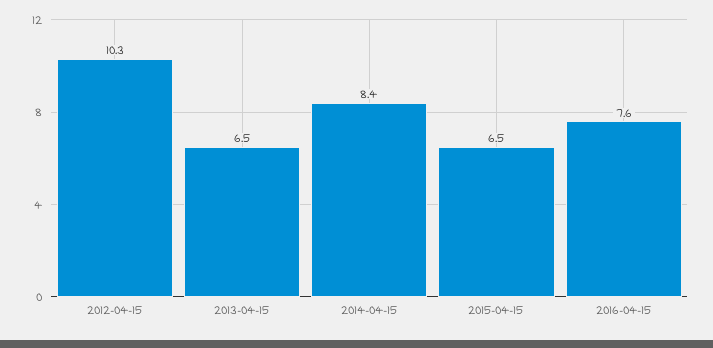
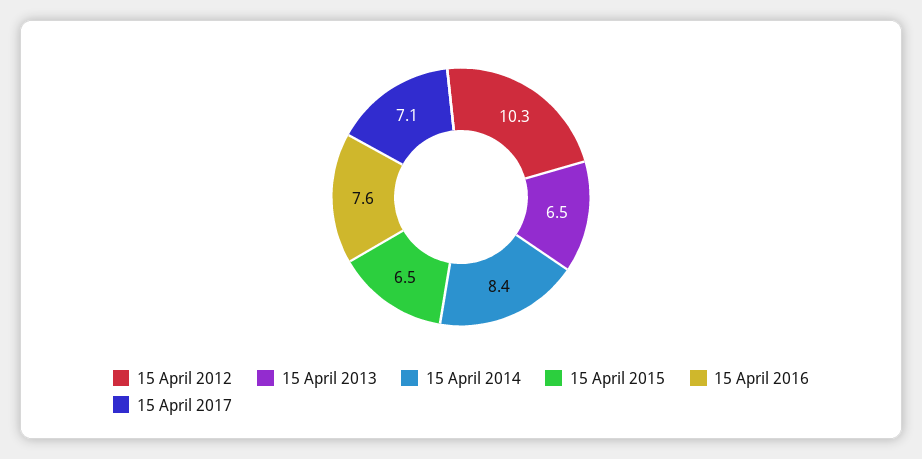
15 April 2017: none -> 7.1

